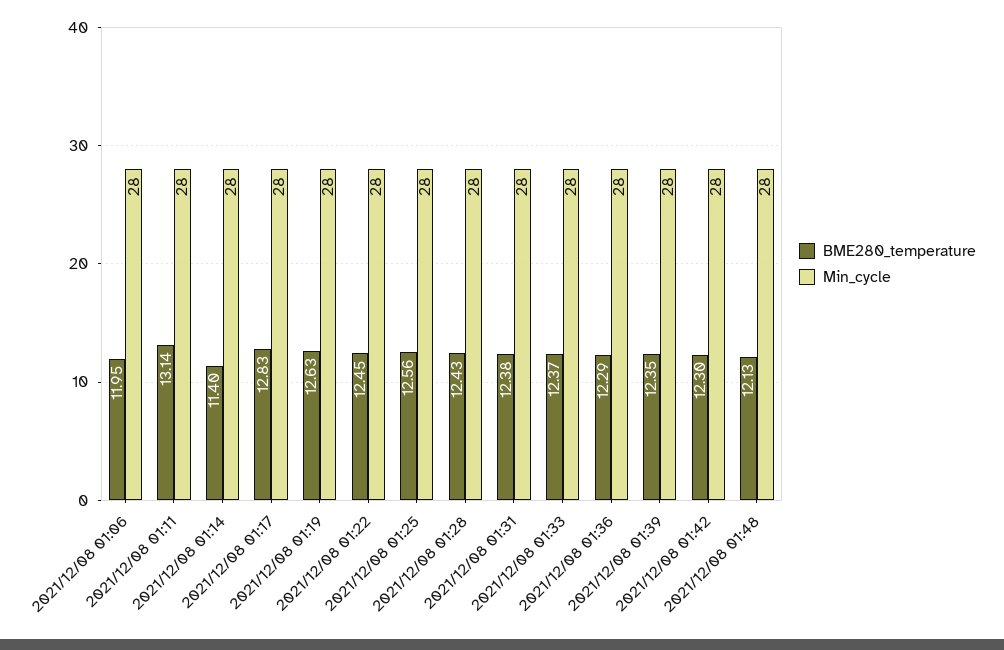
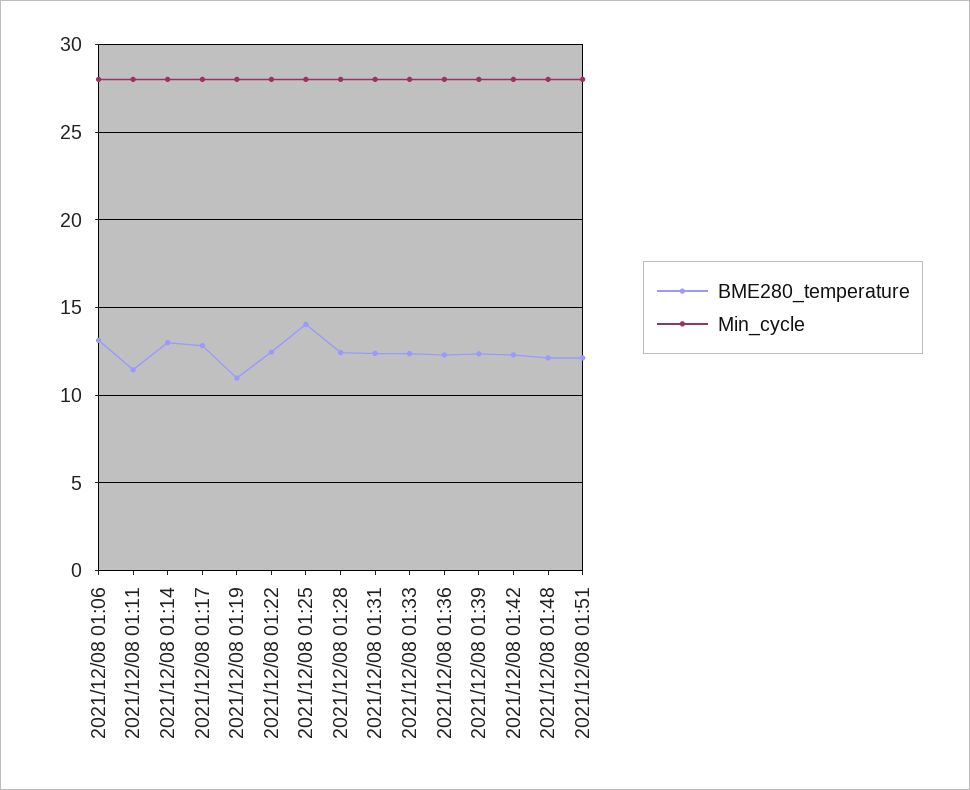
BME280_temperature, 2021/12/08 01:06: 11.95 -> 13
BME280_temperature, 2021/12/08 01:11: 13.14 -> 11.5
BME280_temperature, 2021/12/08 01:14: 11.4 -> 13
BME280_temperature, 2021/12/08 01:19: 12.63 -> 11
BME280_temperature, 2021/12/08 01:25: 12.56 -> 14
BME280_temperature, 2021/12/08 01:51: none -> 12
Min_cycle, 2021/12/08 01:51: none -> 28

